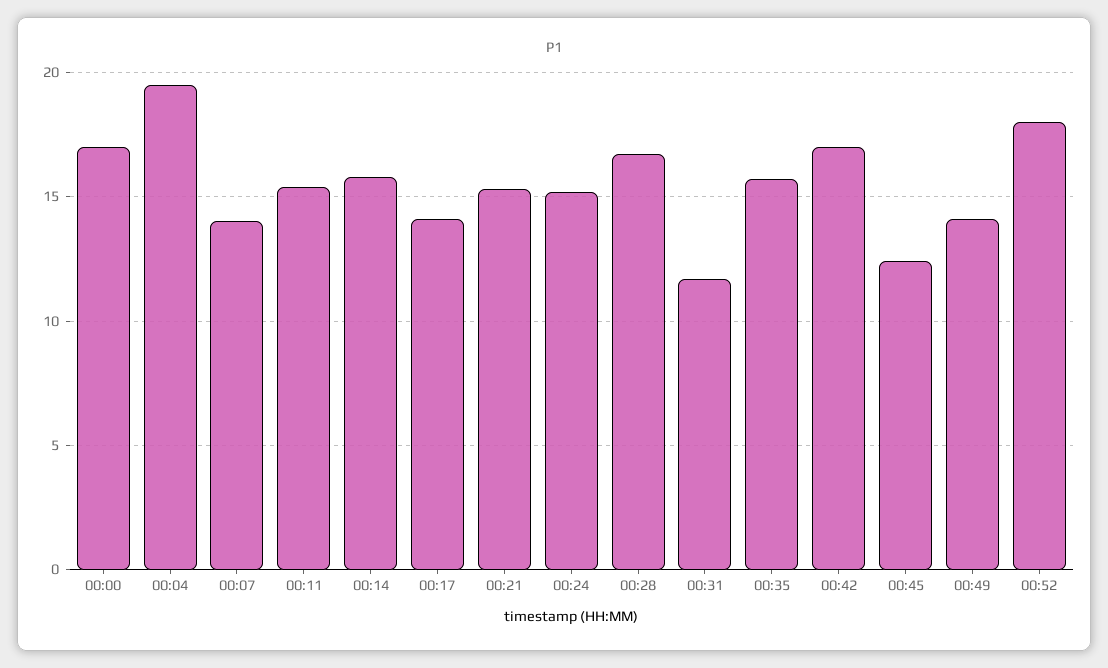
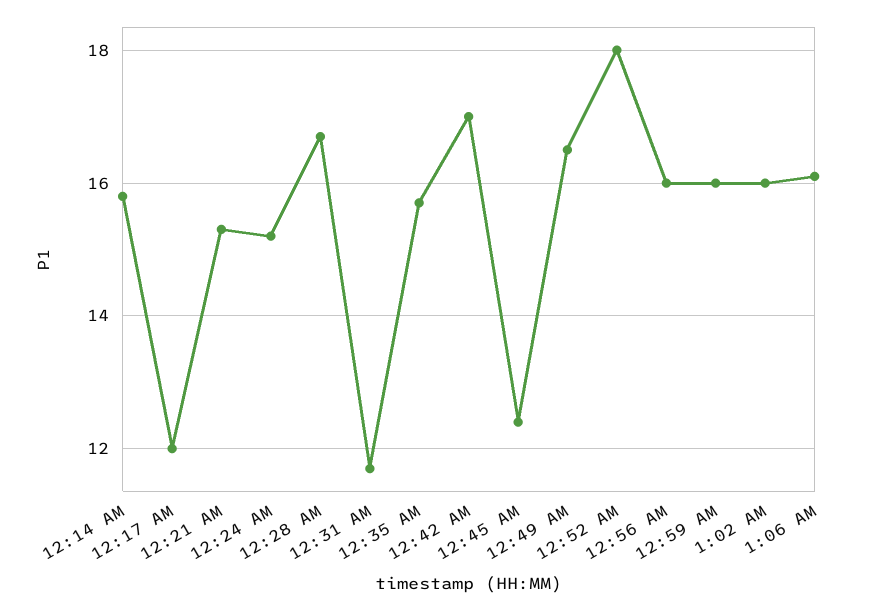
00:00: 17 -> none
00:04: 19.5 -> none
00:07: 14 -> none
00:11: 15.5 -> none
00:17: 14 -> 12
00:49: 14 -> 16.5
12:56 AM: none -> 16
12:59 AM: none -> 16
1:02 AM: none -> 16
1:06 AM: none -> 16

